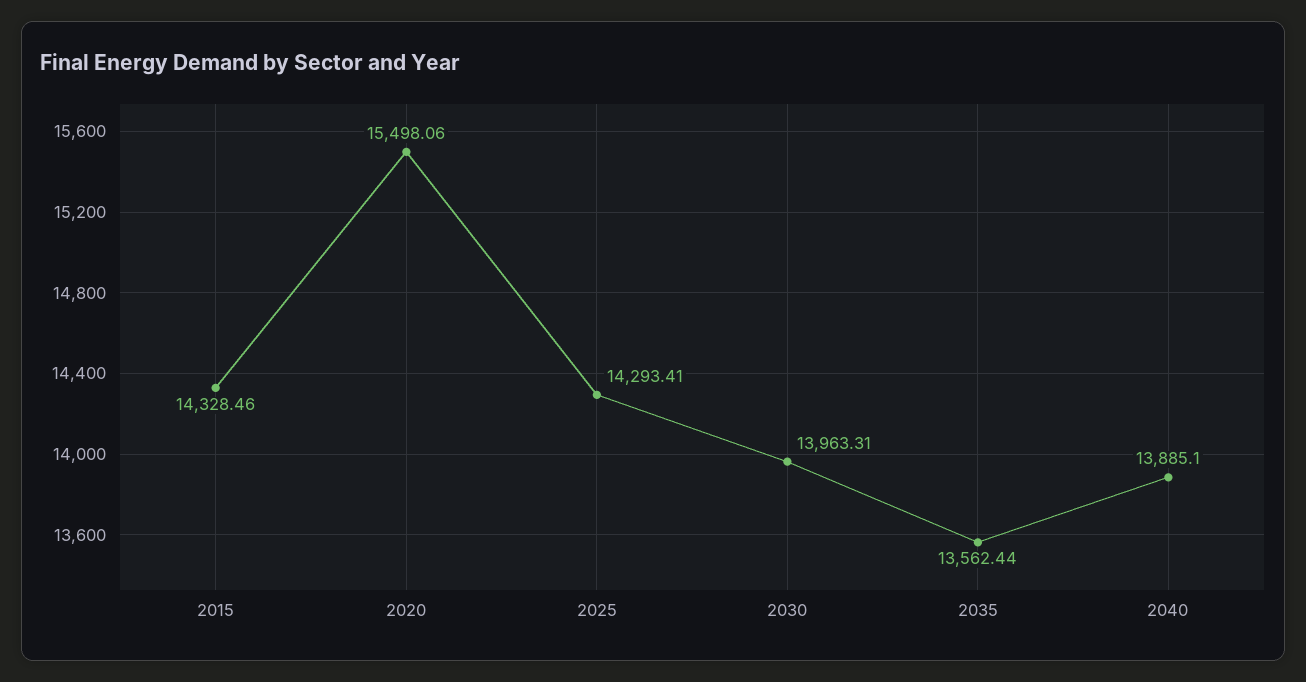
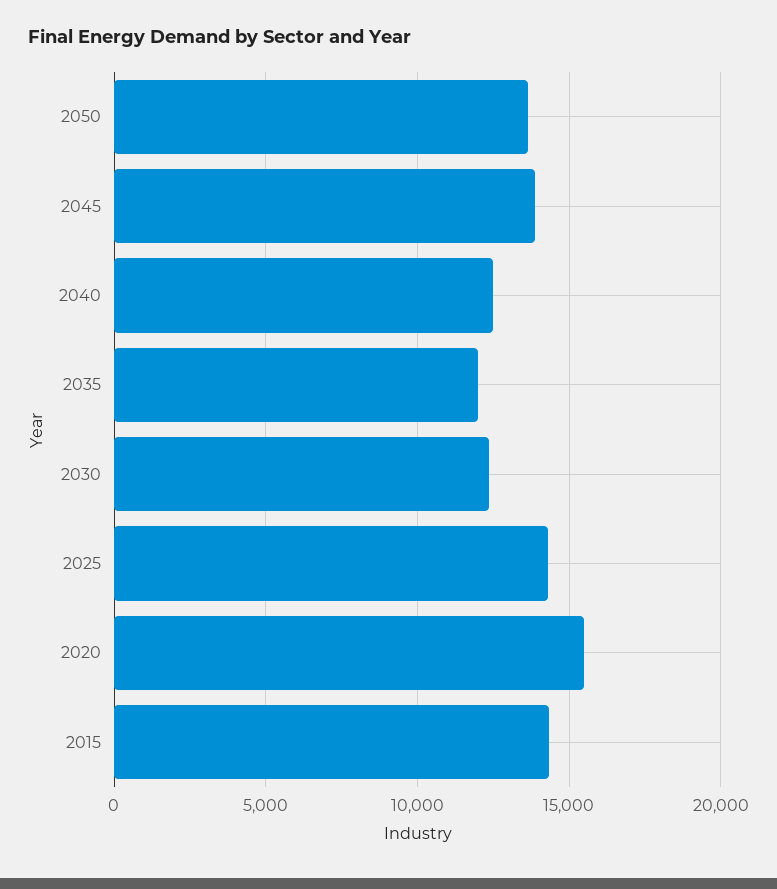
2030: 13963.31 -> 12500
2035: 13562.44 -> 12000
2040: 13885.1 -> 12500
2050: none -> 13500
2045: none -> 14000

